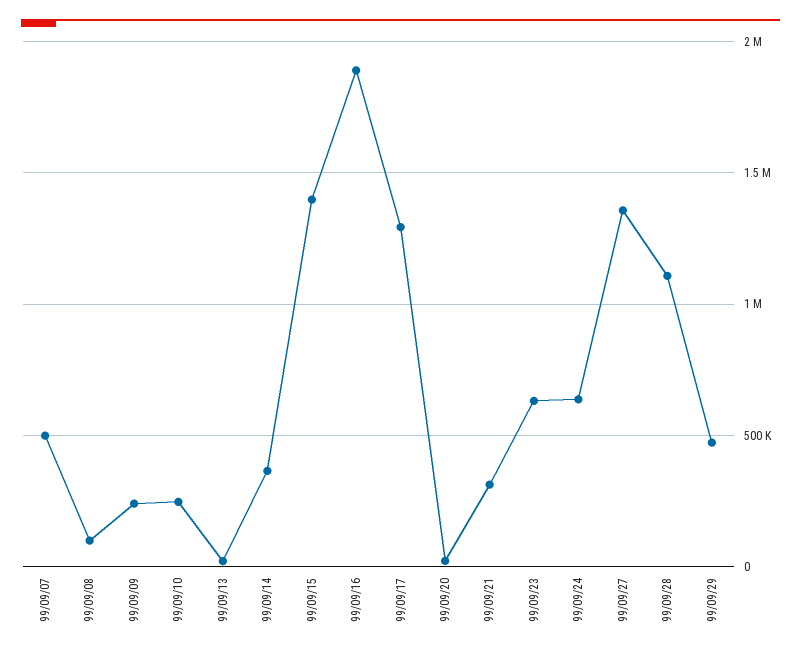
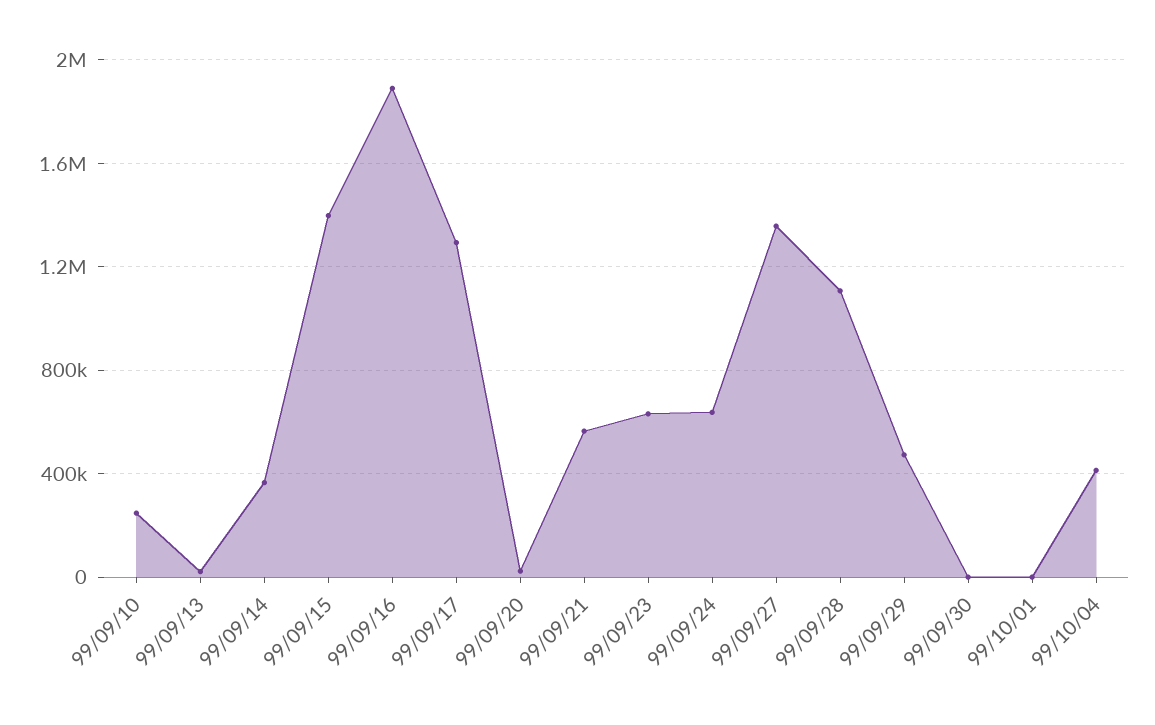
99/09/07: 500000 -> none
99/09/08: 100000 -> none
99/09/09: 250000 -> none
99/09/21: 300000 -> 550000
99/09/30: none -> 0
99/10/01: none -> 0
99/10/04: none -> 400000

